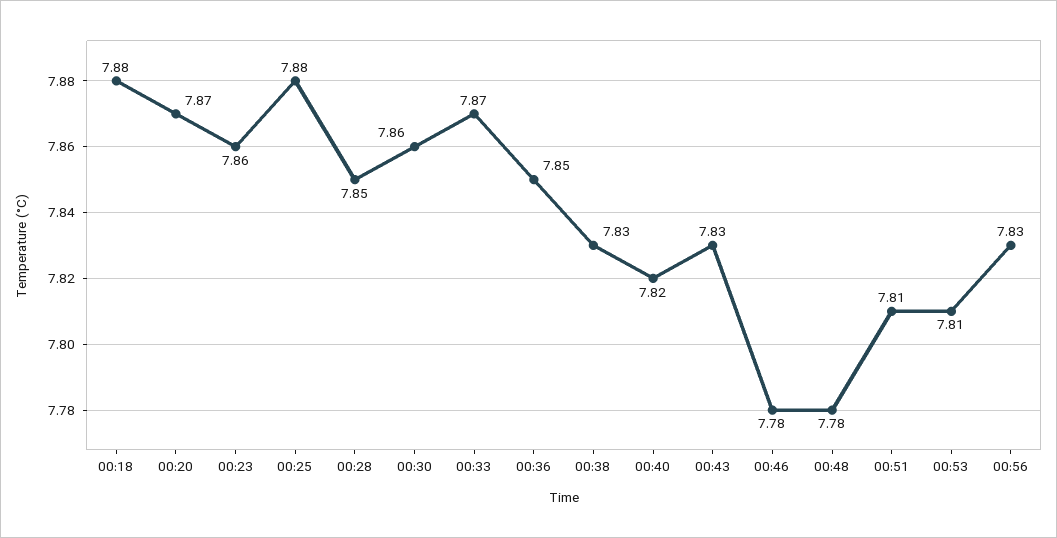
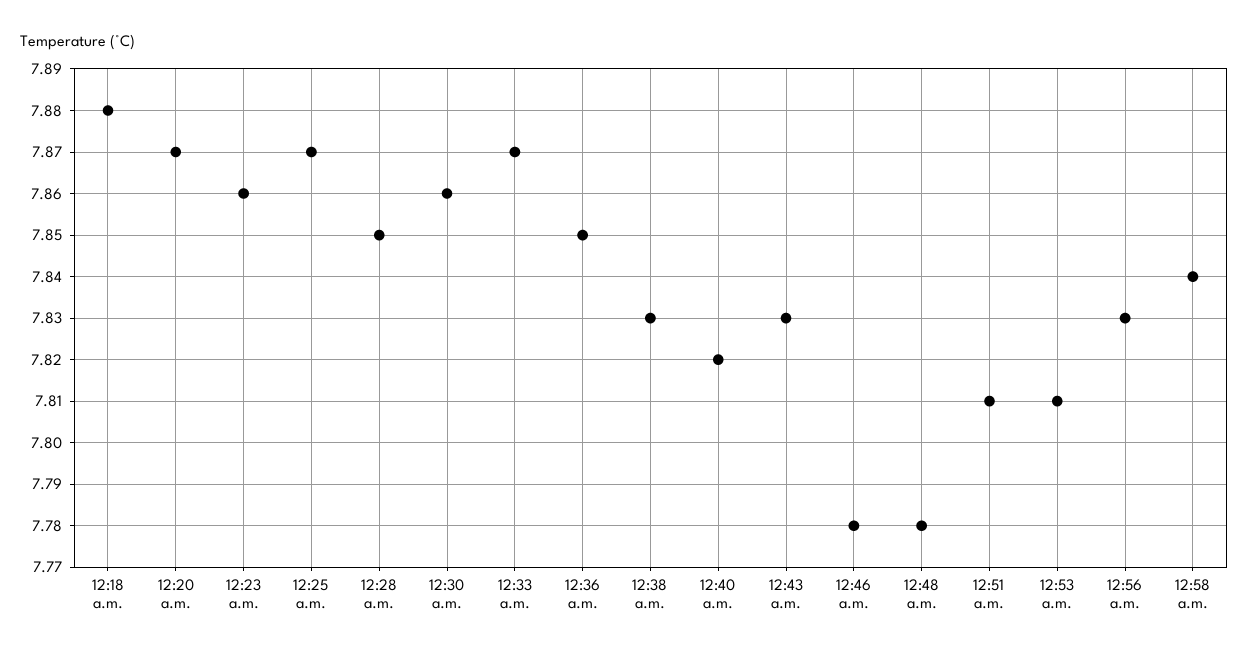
00:25: 7.88 -> 7.87
12:58 a.m.: none -> 7.84

